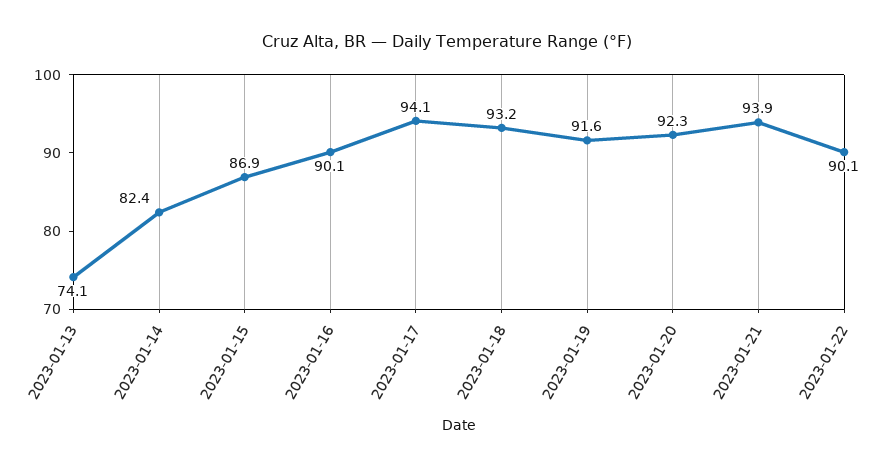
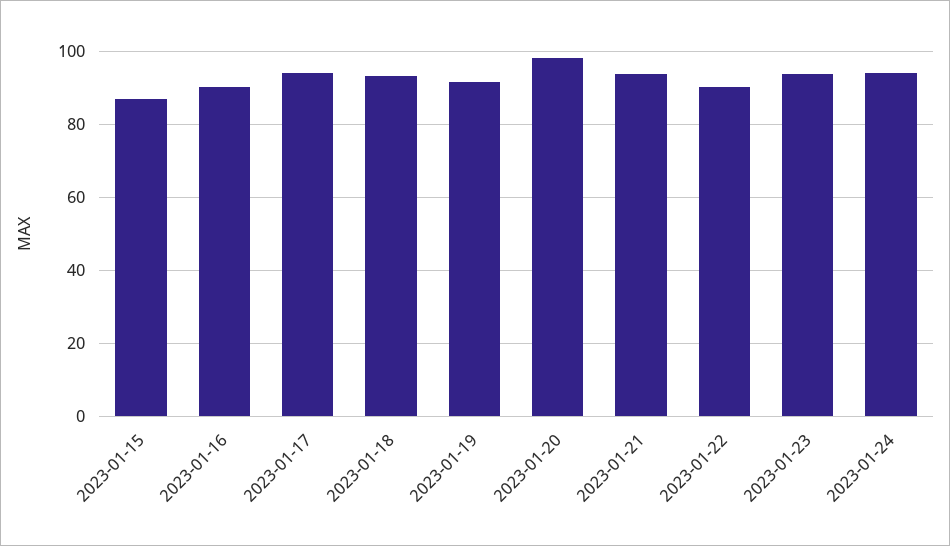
2023-01-13: 74.1 -> none
2023-01-14: 82.4 -> none
2023-01-20: 92.3 -> 98
2023-01-23: none -> 94
2023-01-24: none -> 94

